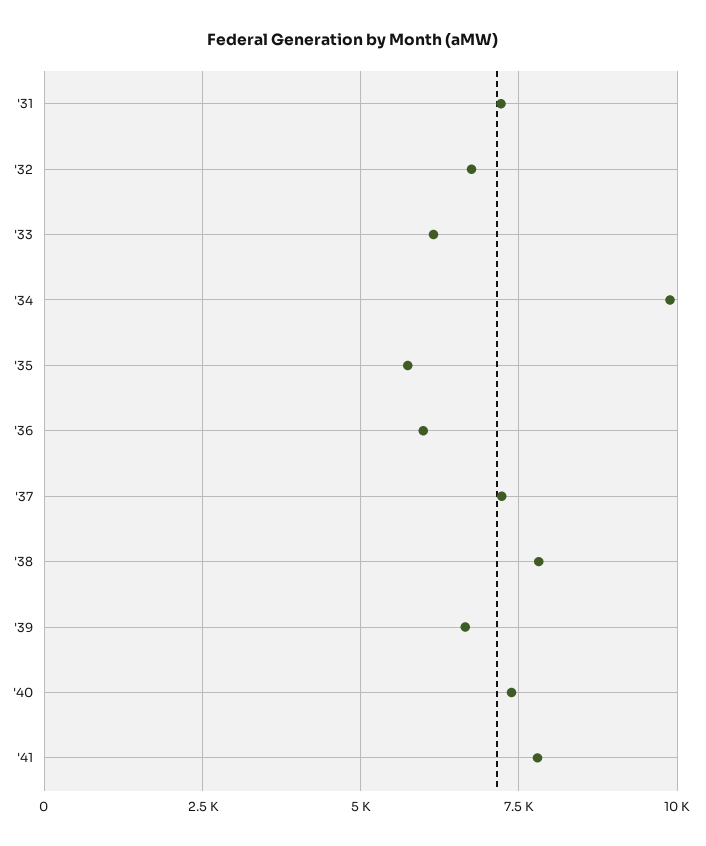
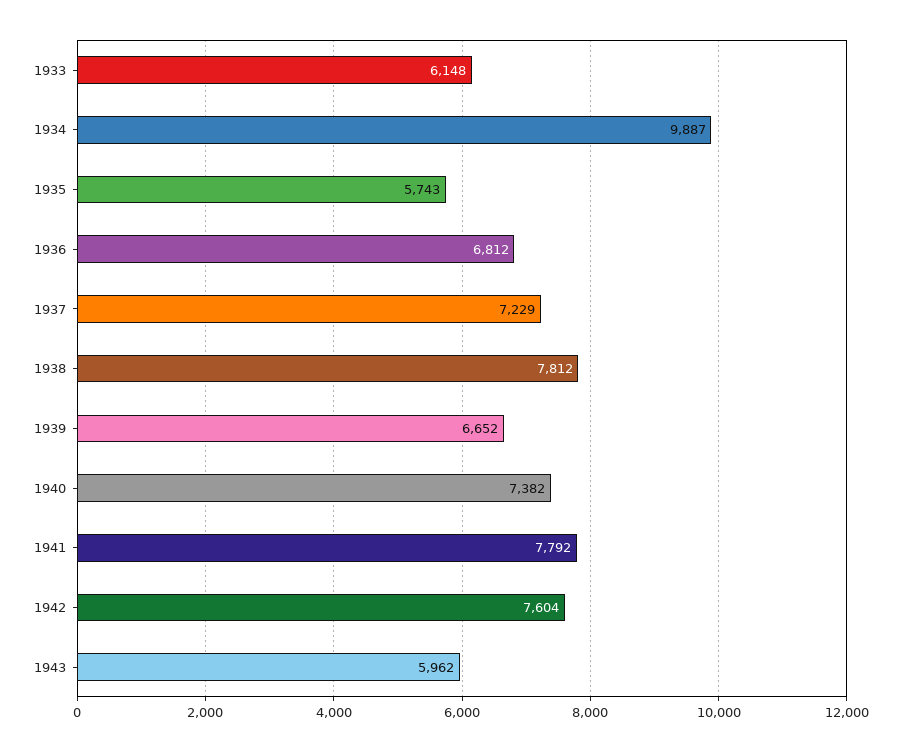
'31: 7250 -> none
'32: 6750 -> none
'36: 6000 -> 6812
1942: none -> 7604
1943: none -> 5962

